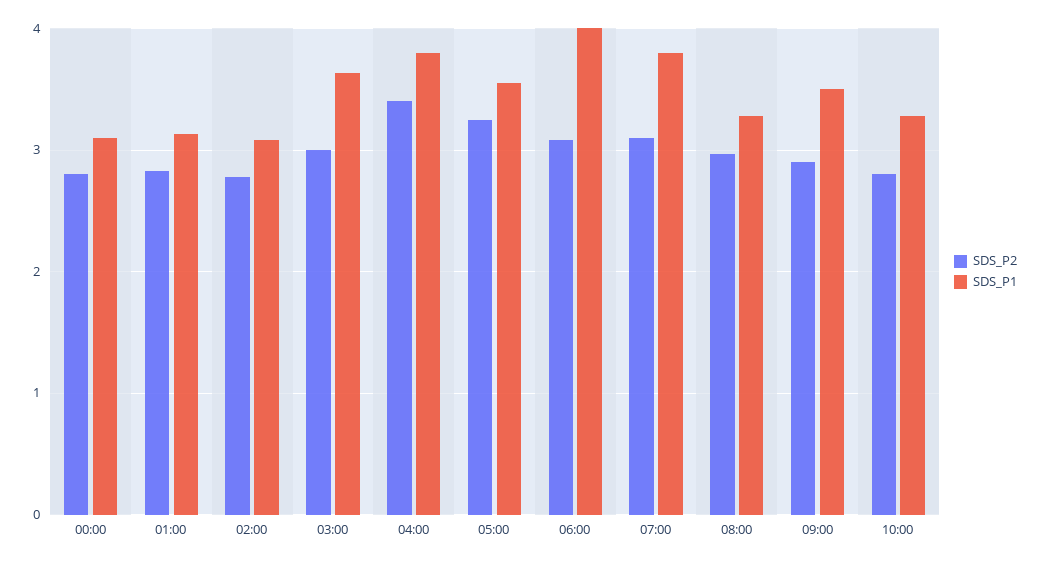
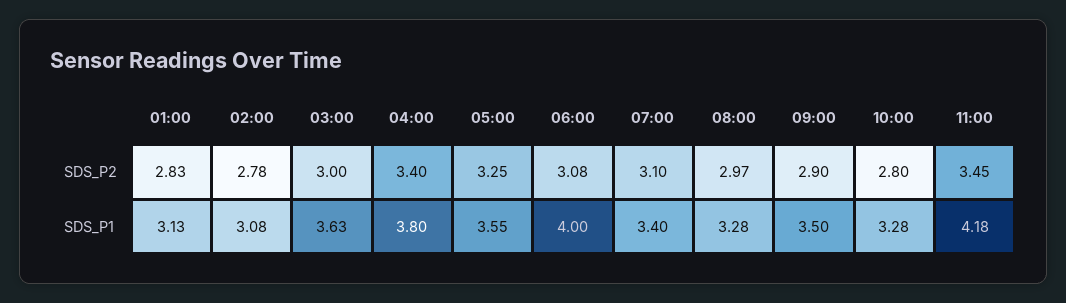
SDS_P2, 00:00: 2.8 -> none
SDS_P1, 00:00: 3.1 -> none
SDS_P1, 07:00: 3.8 -> 3.4
SDS_P2, 11:00: none -> 3.45
SDS_P1, 11:00: none -> 4.18

